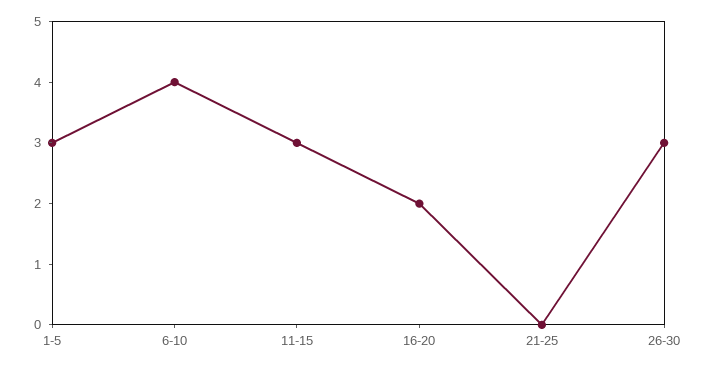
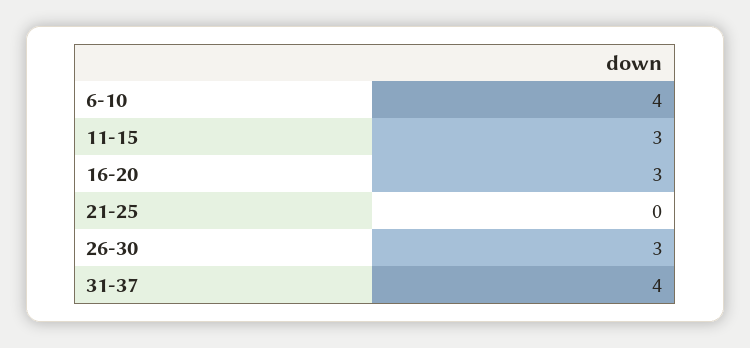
1-5: 3 -> none
16-20: 2 -> 3
31-37: none -> 4

